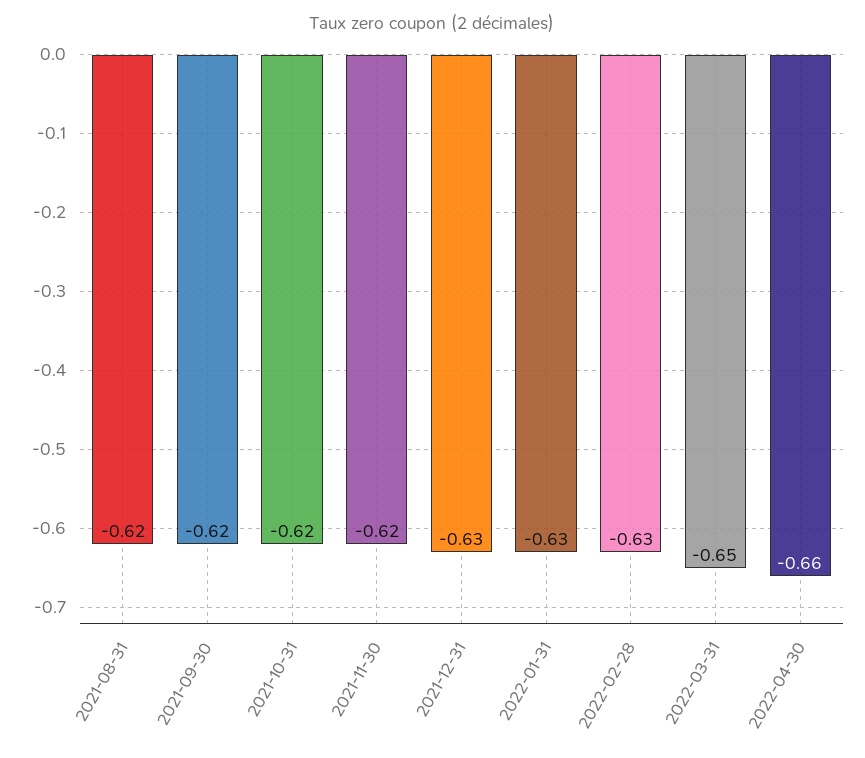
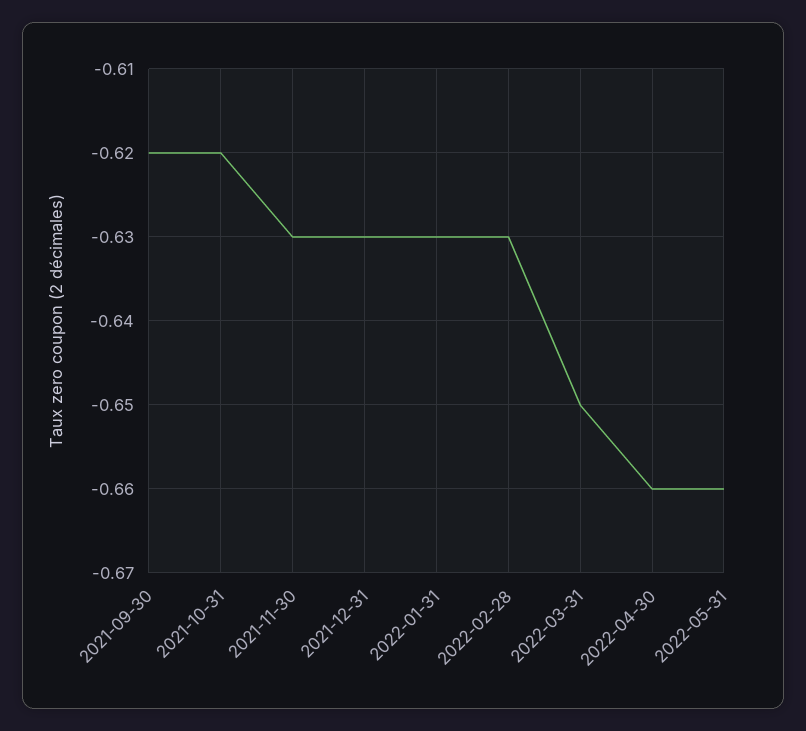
2021-08-31: -0.62 -> none
2021-11-30: -0.62 -> -0.63
2022-05-31: none -> -0.66

